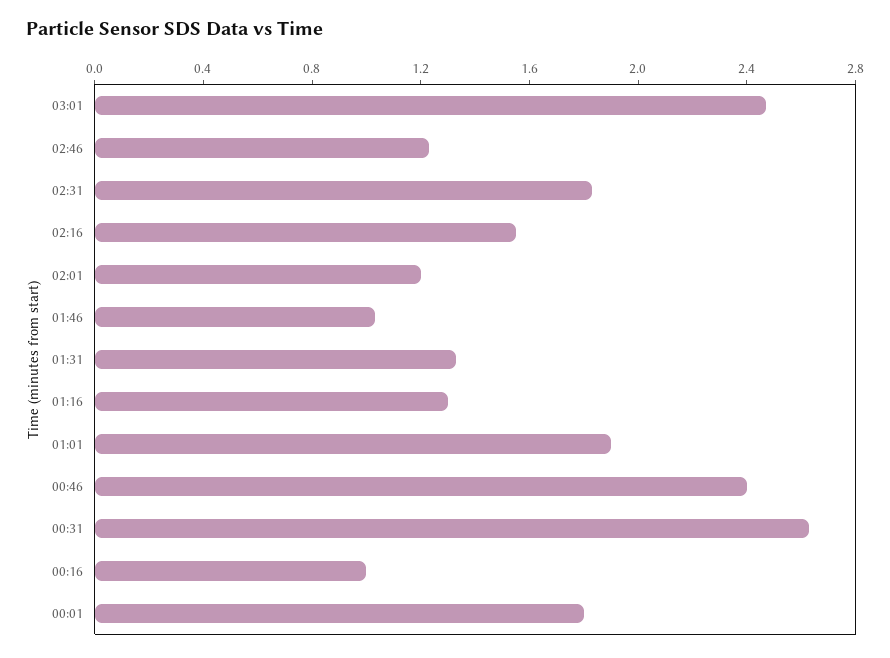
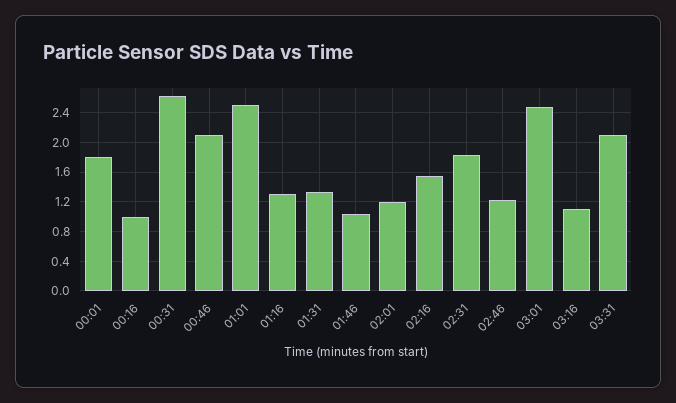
01:01: 1.9 -> 2.5
00:46: 2.4 -> 2.1
03:16: none -> 1.1
03:31: none -> 2.1

